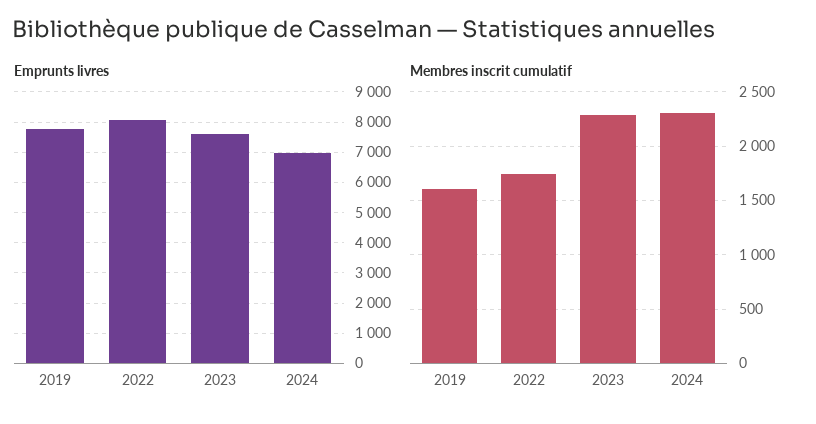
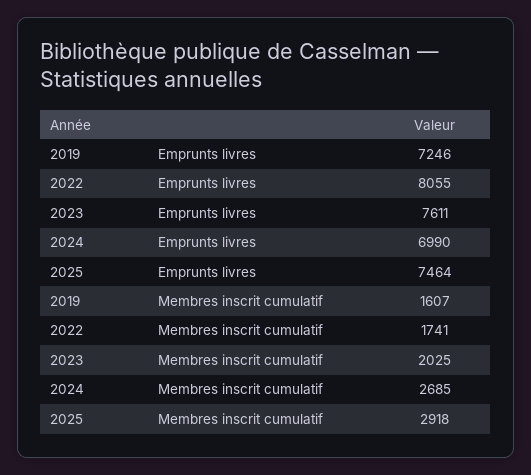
Emprunts livres, 2019: 7800 -> 7246
Membres inscrit cumulatif, 2023: 2300 -> 2025
Membres inscrit cumulatif, 2024: 2300 -> 2685
Emprunts livres, 2025: none -> 7464
Membres inscrit cumulatif, 2025: none -> 2918

